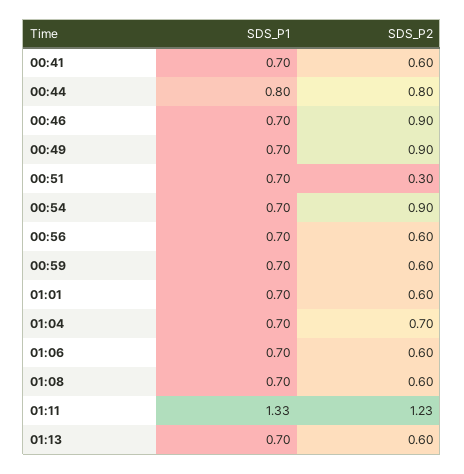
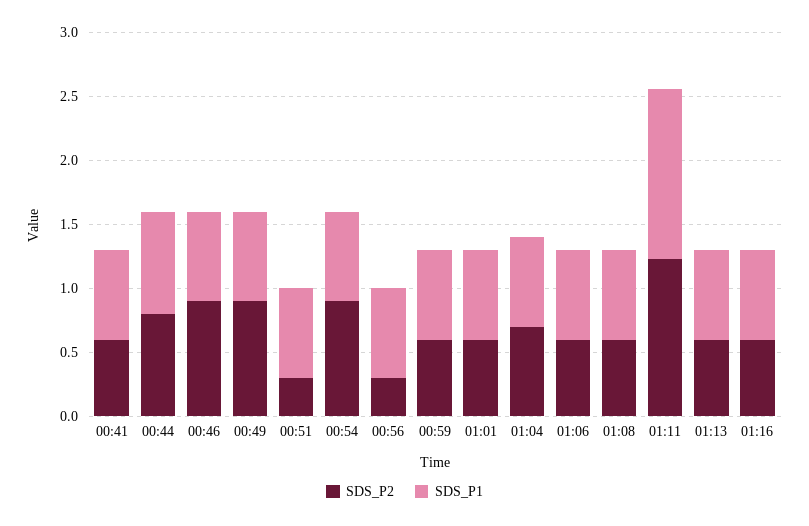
SDS_P2, 00:56: 0.6 -> 0.3
SDS_P2, 01:16: none -> 0.6
SDS_P1, 01:16: none -> 0.7

